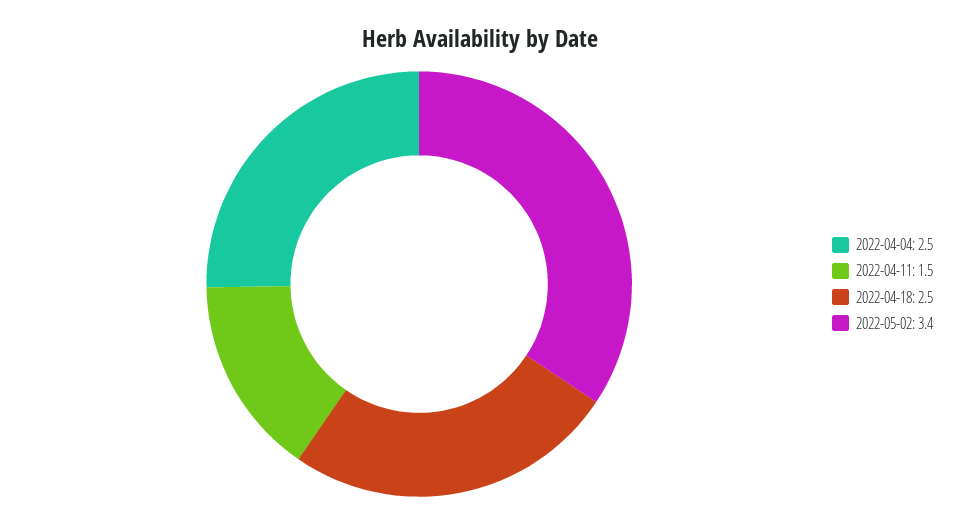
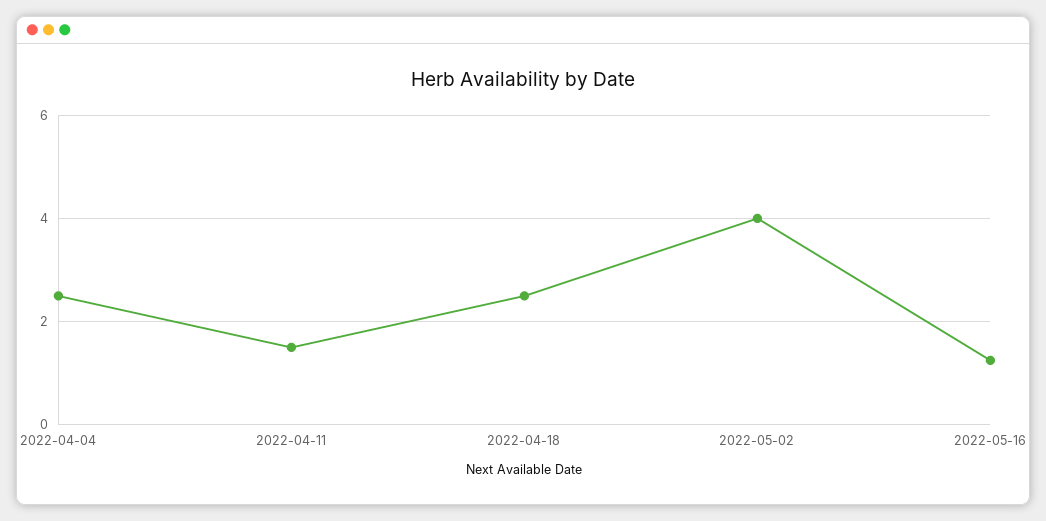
2022-05-02: 3.4 -> 4
2022-05-16: none -> 1.2

